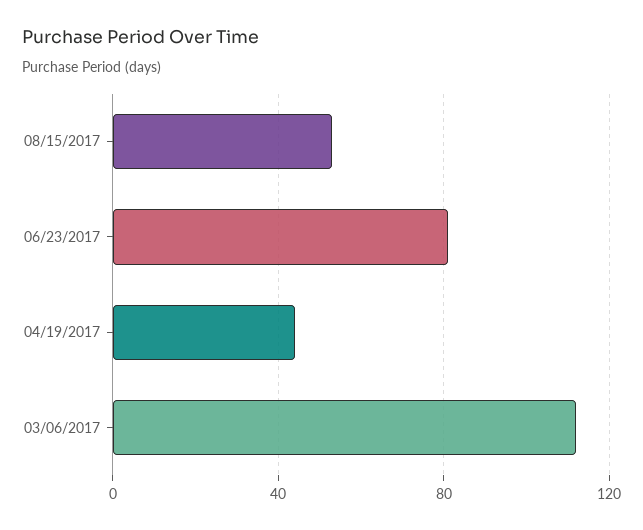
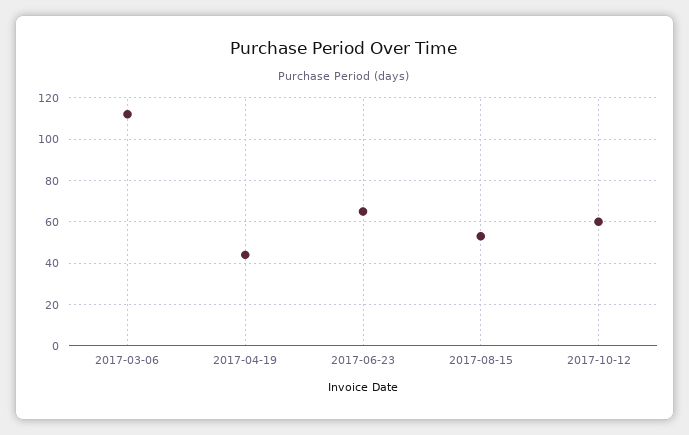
06/23/2017: 80 -> 65
2017-10-12: none -> 60

